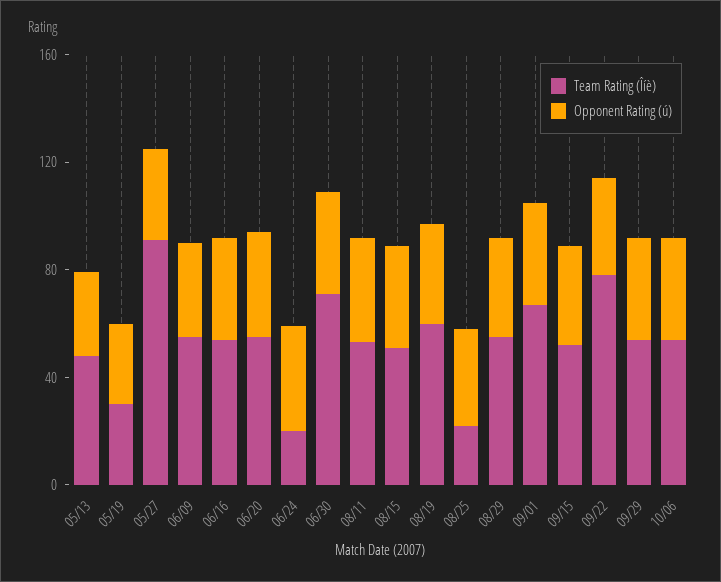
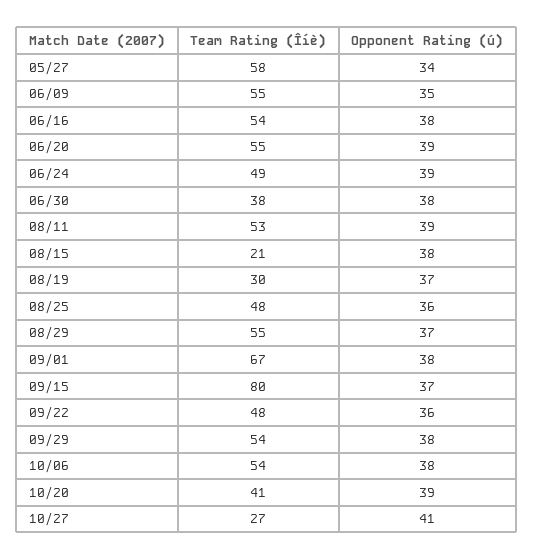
Team Rating (Îíè), 05/13: 50 -> none
Opponent Rating (ú), 05/13: 30 -> none
Team Rating (Îíè), 05/19: 30 -> none
Opponent Rating (ú), 05/19: 30 -> none
Team Rating (Îíè), 05/27: 90 -> 58
Team Rating (Îíè), 06/24: 20 -> 49
Team Rating (Îíè), 06/30: 70 -> 38
Team Rating (Îíè), 08/15: 50 -> 21
Team Rating (Îíè), 08/19: 60 -> 30
Team Rating (Îíè), 08/25: 20 -> 48
Team Rating (Îíè), 09/15: 50 -> 80
Team Rating (Îíè), 09/22: 80 -> 48
Team Rating (Îíè), 10/20: none -> 41
Opponent Rating (ú), 10/20: none -> 39
Team Rating (Îíè), 10/27: none -> 27
Opponent Rating (ú), 10/27: none -> 41

